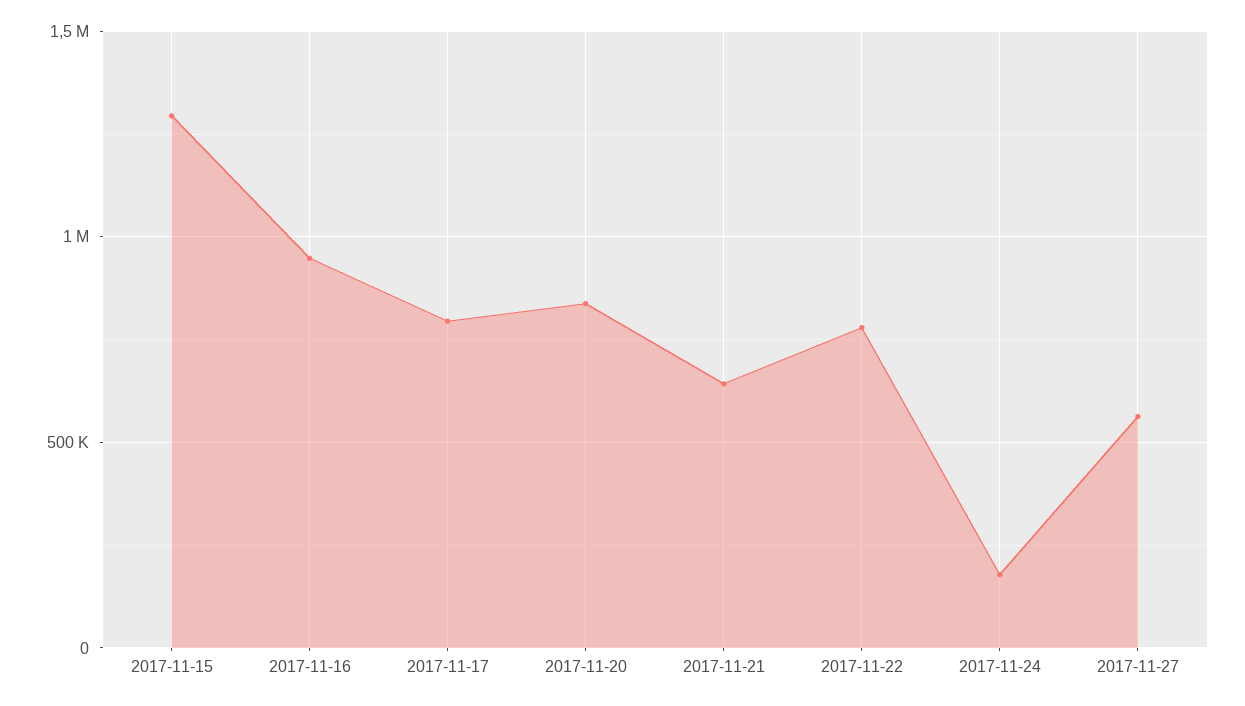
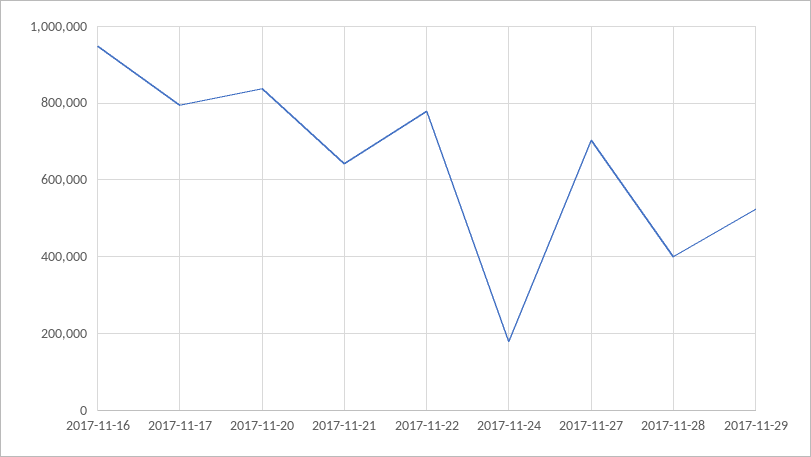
2017-11-15: 1300000 -> none
2017-11-27: 550000 -> 700000
2017-11-28: none -> 400000
2017-11-29: none -> 520000

